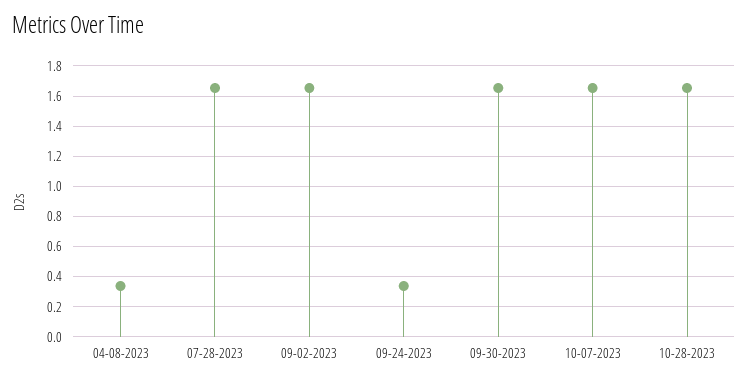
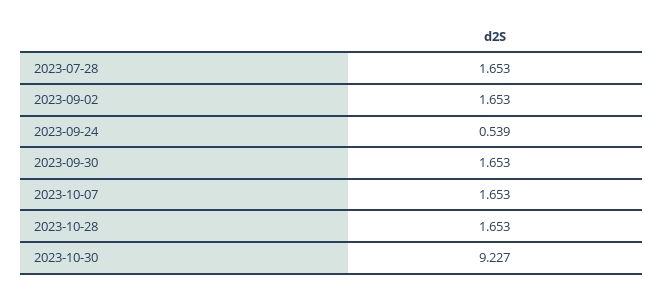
04-08-2023: 0.35 -> none
09-24-2023: 0.35 -> 0.539
2023-10-30: none -> 9.227

